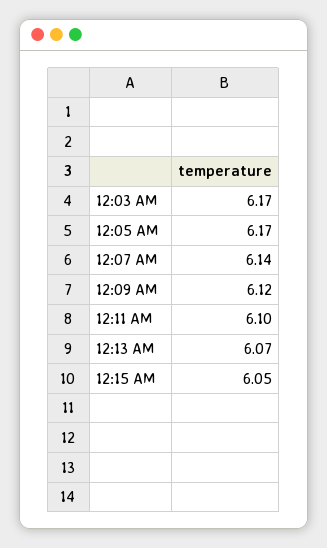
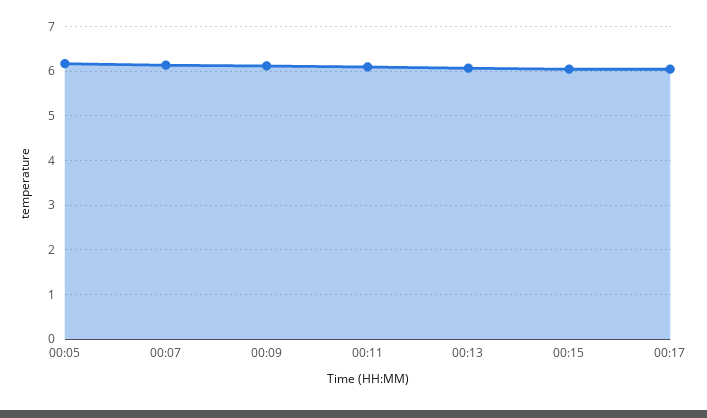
12:03 AM: 6.17 -> none
00:17: none -> 6

